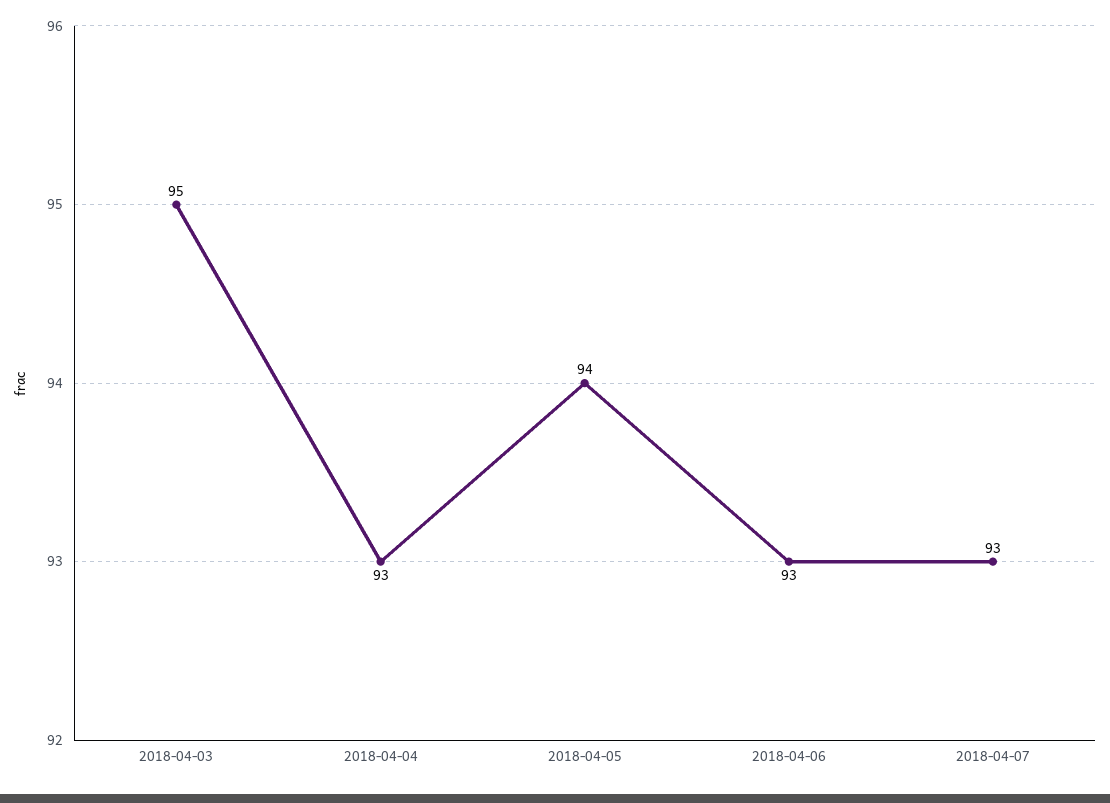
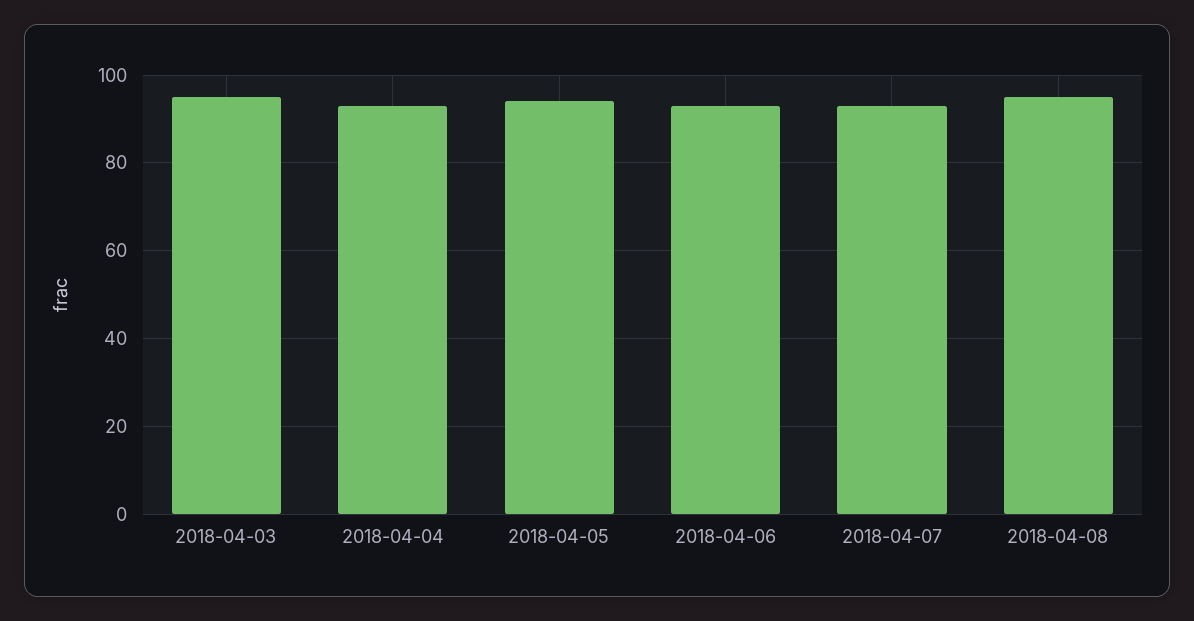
2018-04-08: none -> 95

